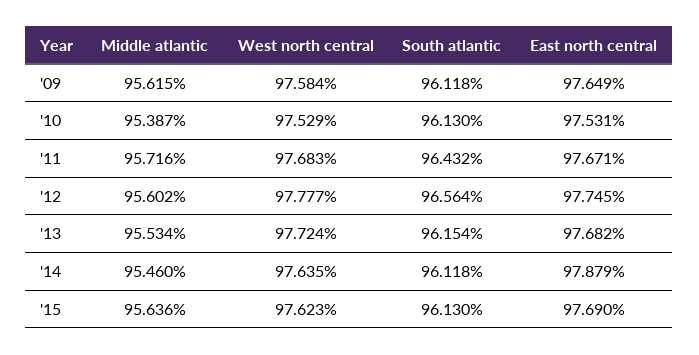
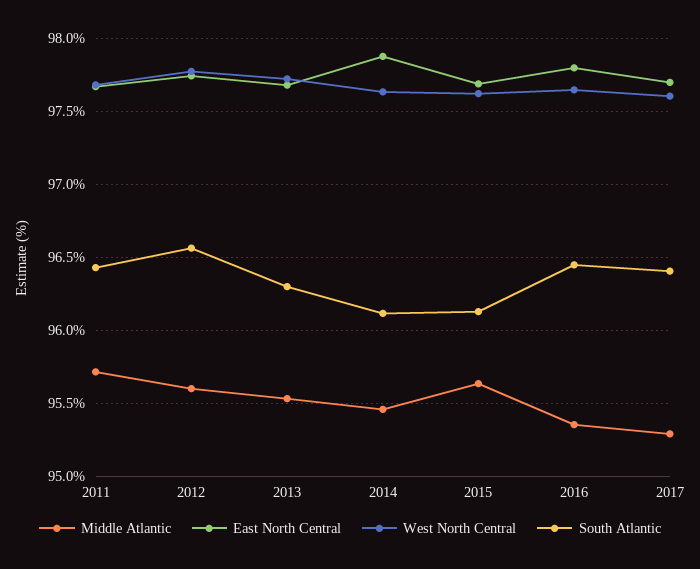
Middle atlantic, '09: 95.615 -> none
West north central, '09: 97.584 -> none
South atlantic, '09: 96.118 -> none
East north central, '09: 97.649 -> none
Middle atlantic, '10: 95.387 -> none
West north central, '10: 97.529 -> none
South atlantic, '10: 96.13 -> none
East north central, '10: 97.531 -> none
South atlantic, '13: 96.154 -> 96.3
Middle atlantic, 2016: none -> 95.35
East north central, 2016: none -> 97.8
West north central, 2016: none -> 97.65
South atlantic, 2016: none -> 96.45
Middle atlantic, 2017: none -> 95.3
East north central, 2017: none -> 97.7
West north central, 2017: none -> 97.6
South atlantic, 2017: none -> 96.4

